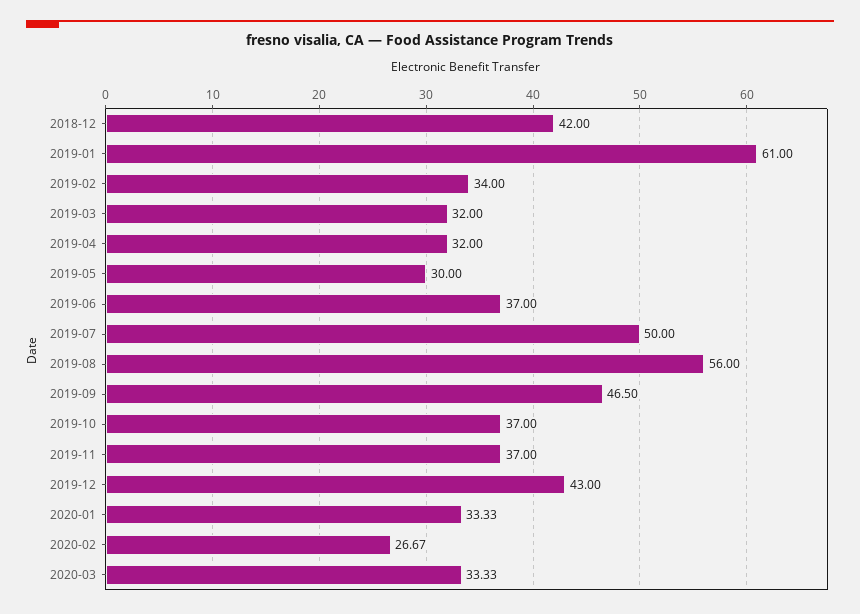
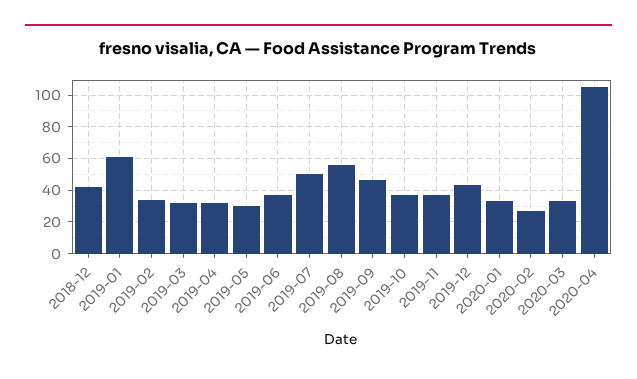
2020-04: none -> 105

